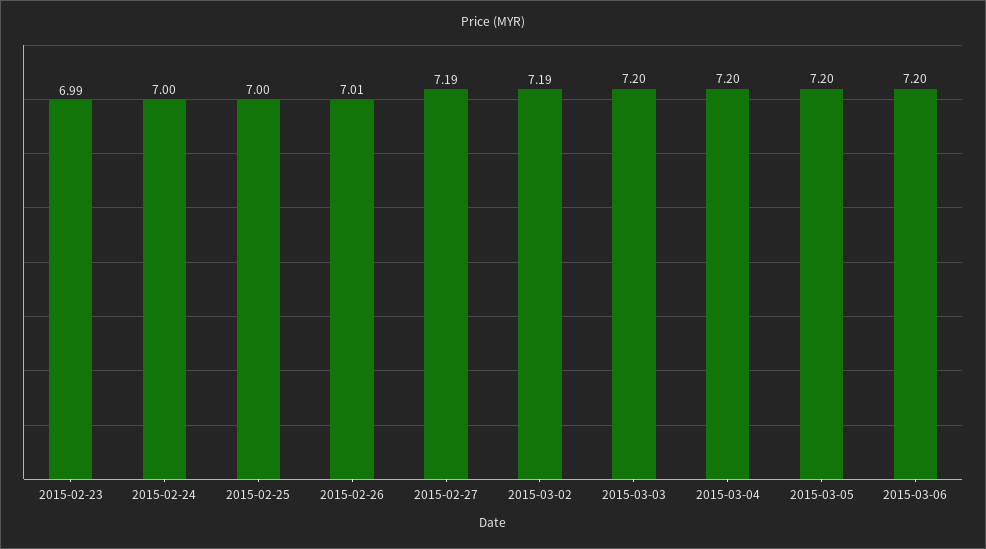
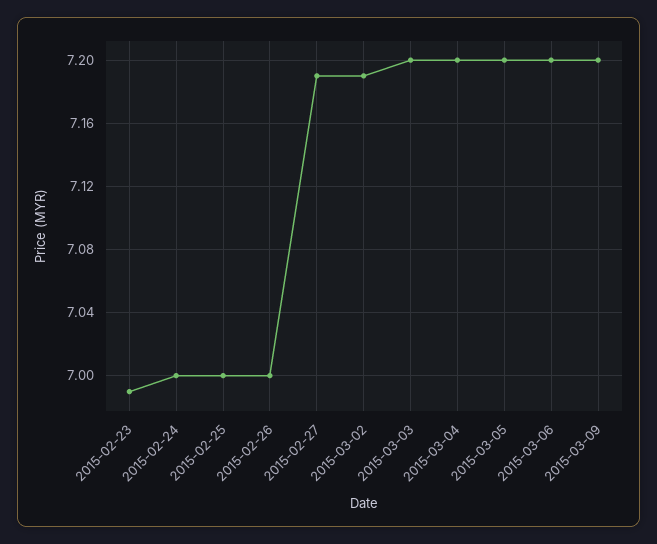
2015-02-26: 7.01 -> 7
2015-03-09: none -> 7.2

